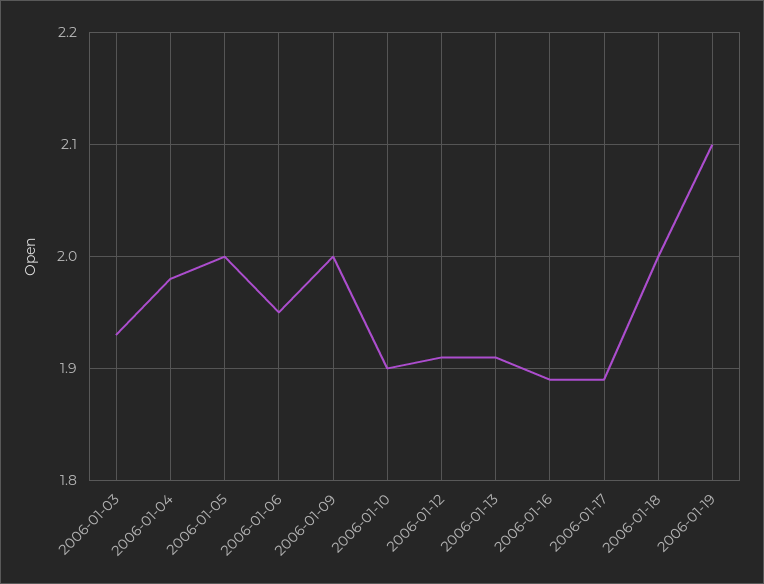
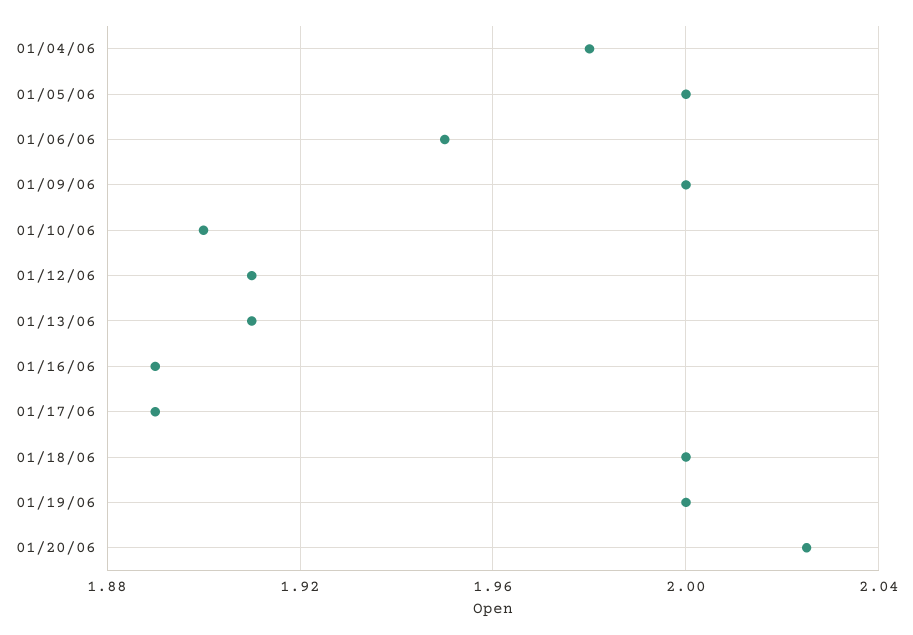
2006-01-03: 1.93 -> none
2006-01-19: 2.1 -> 2
01/20/06: none -> 2.025

